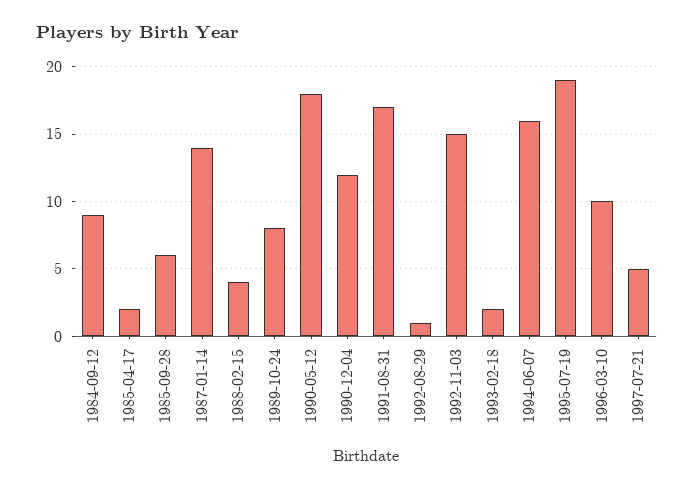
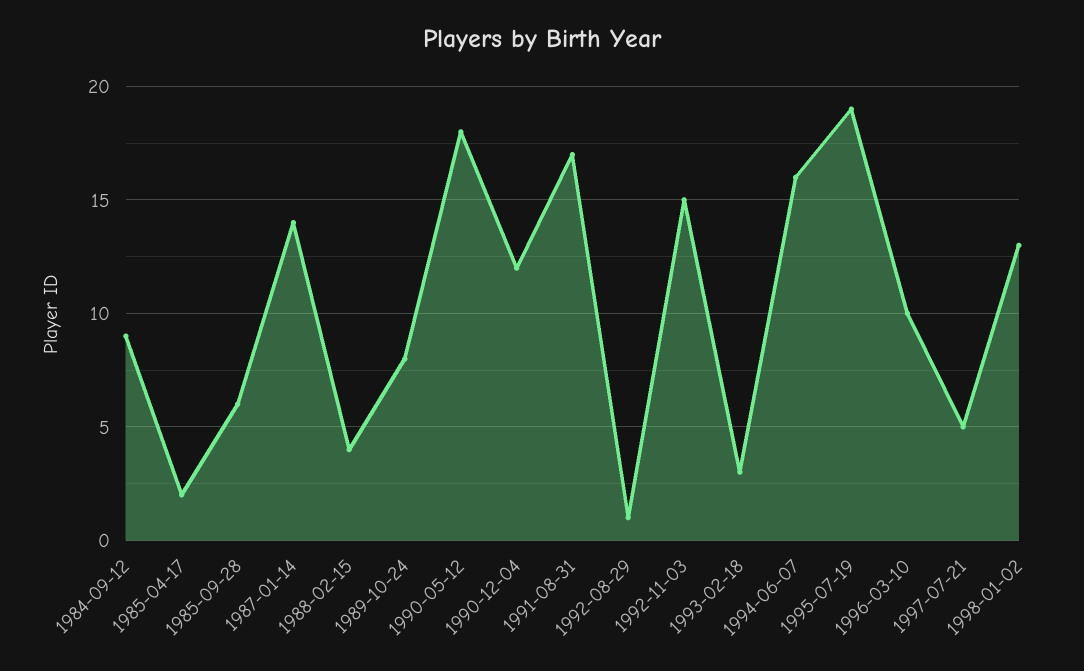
1993-02-18: 2 -> 3
1998-01-02: none -> 13

